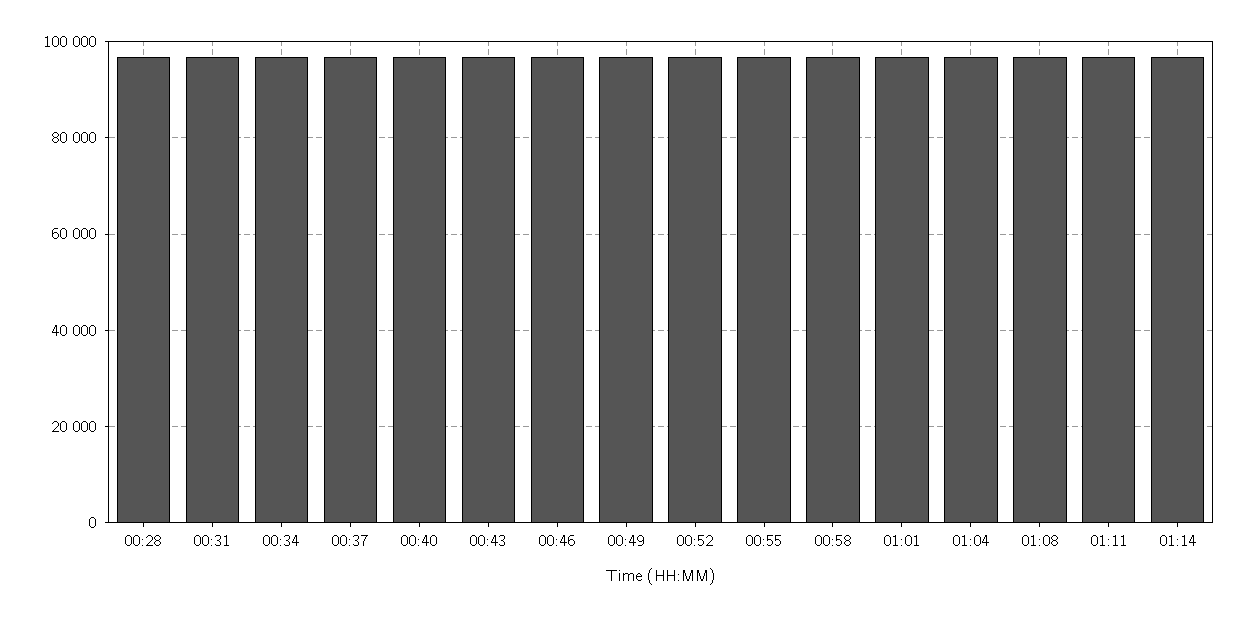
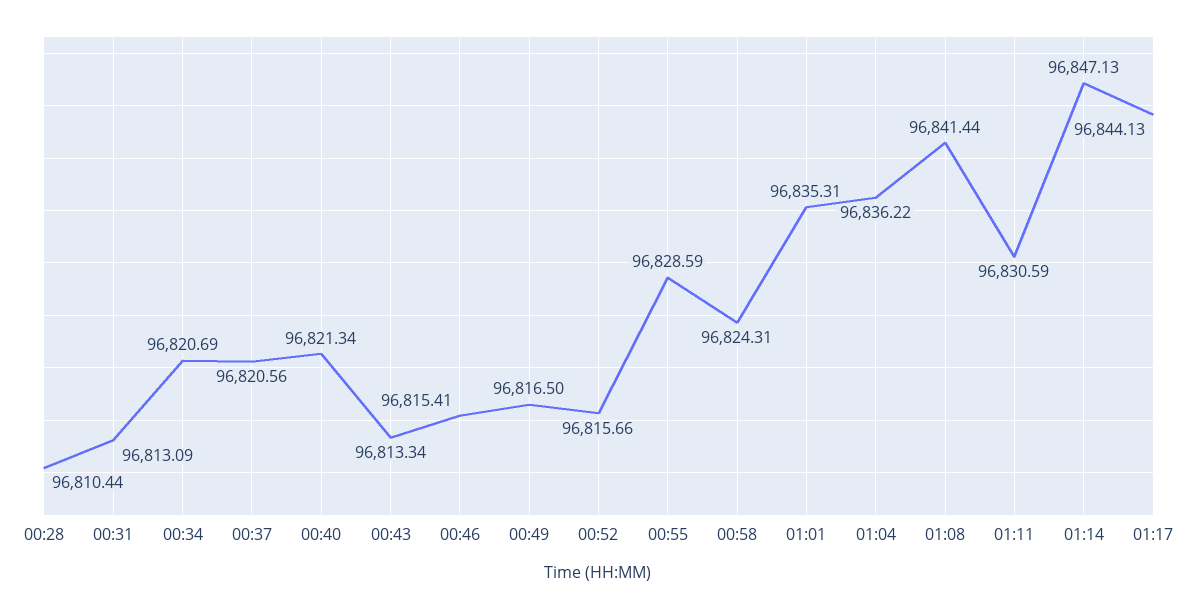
01:17: none -> 96844.13

